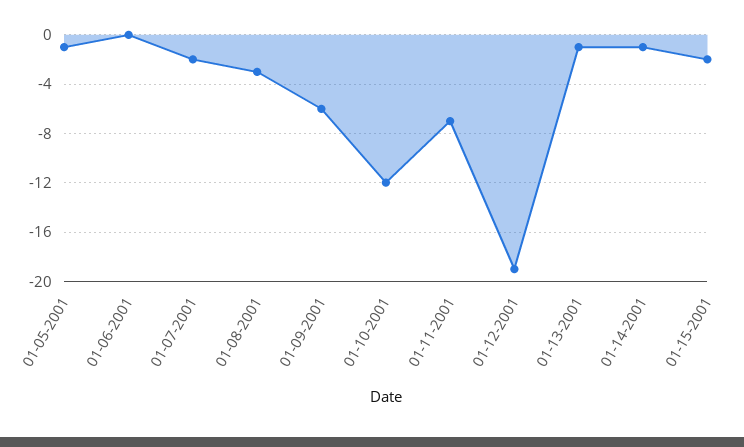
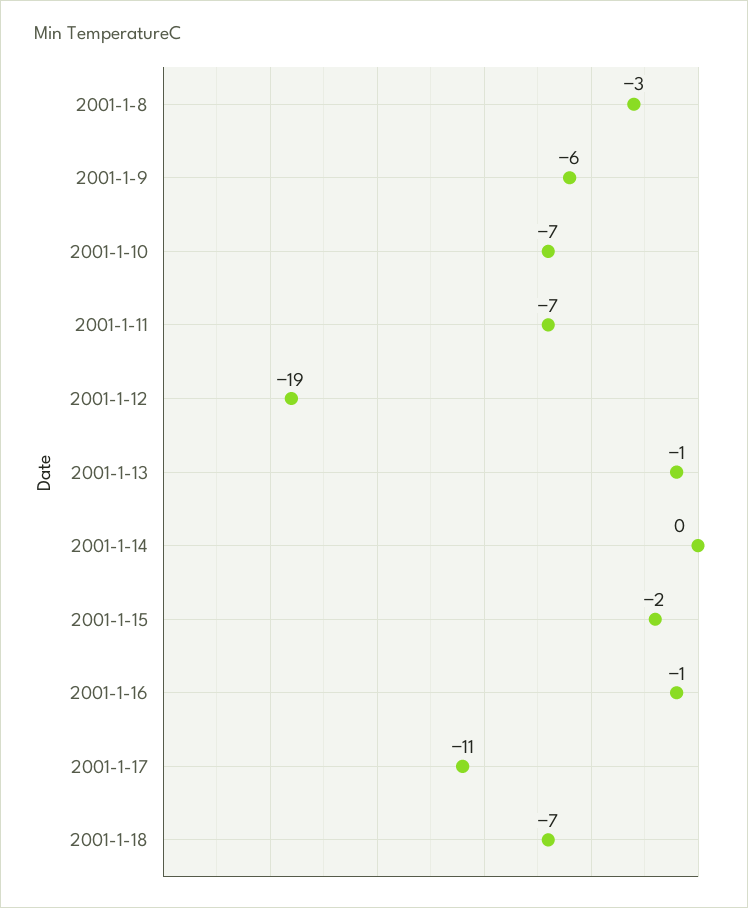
01-05-2001: -1 -> none
01-06-2001: 0 -> none
01-07-2001: -2 -> none
01-10-2001: -12 -> -7
01-14-2001: -1 -> 0
2001-1-16: none -> -1
2001-1-17: none -> -11
2001-1-18: none -> -7

